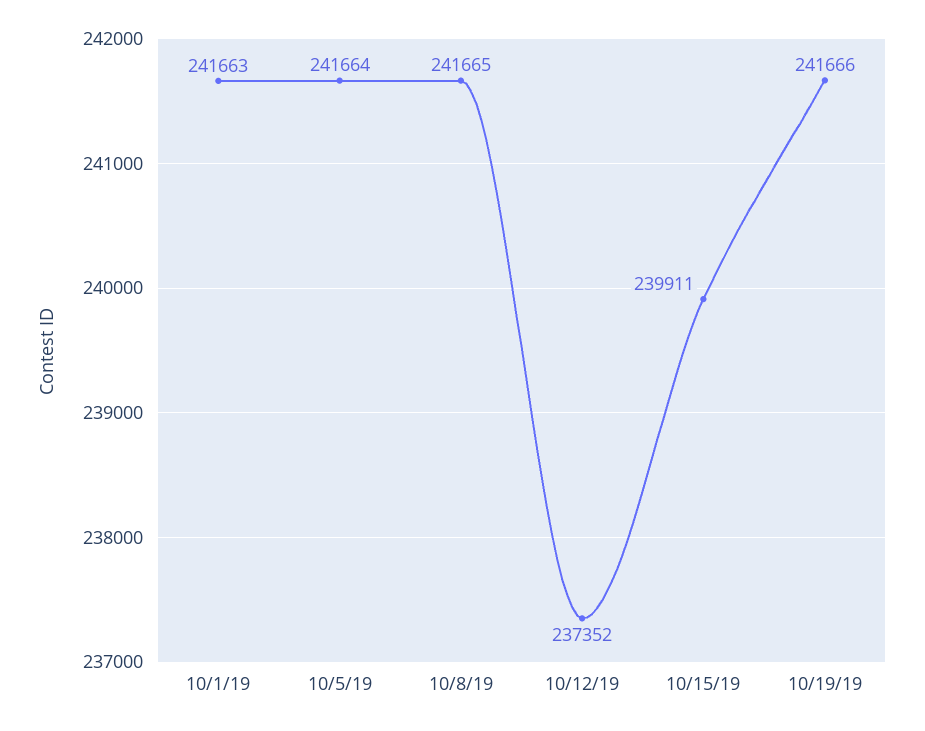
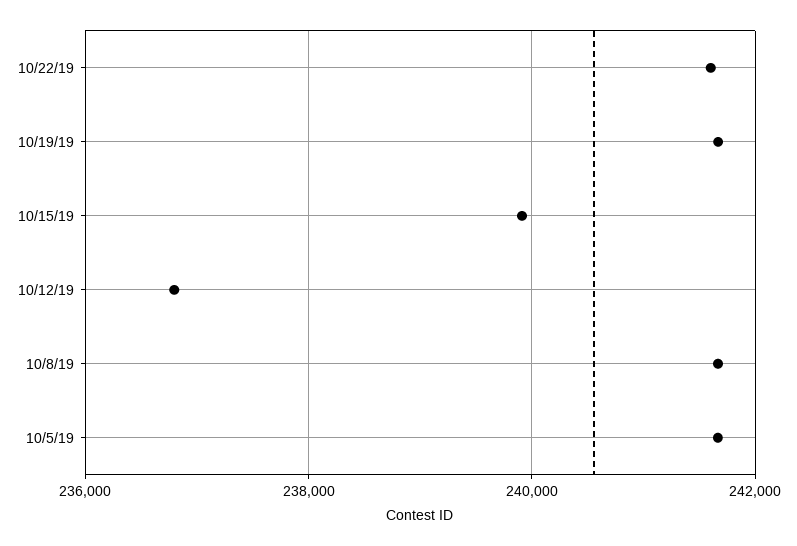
10/1/19: 241663 -> none
10/12/19: 237352 -> 236800
10/22/19: none -> 241600

